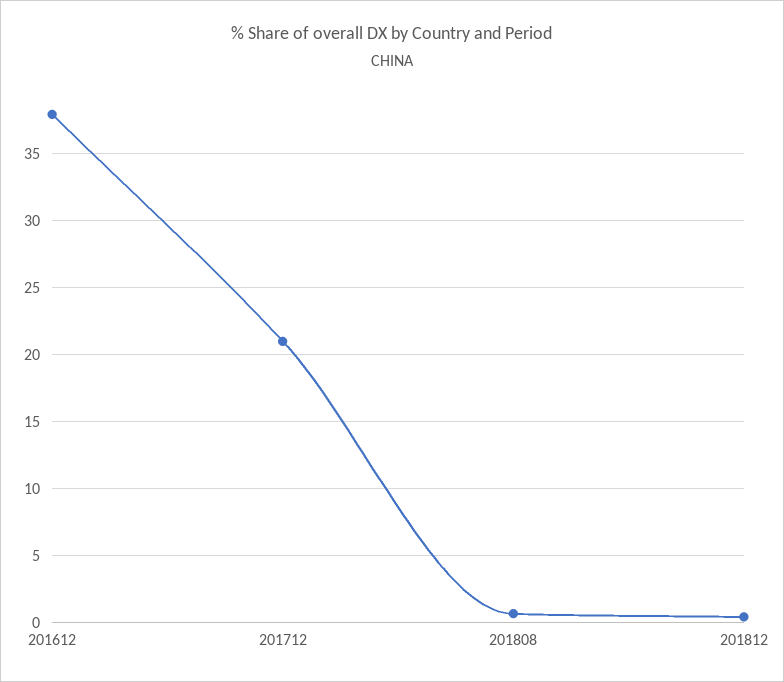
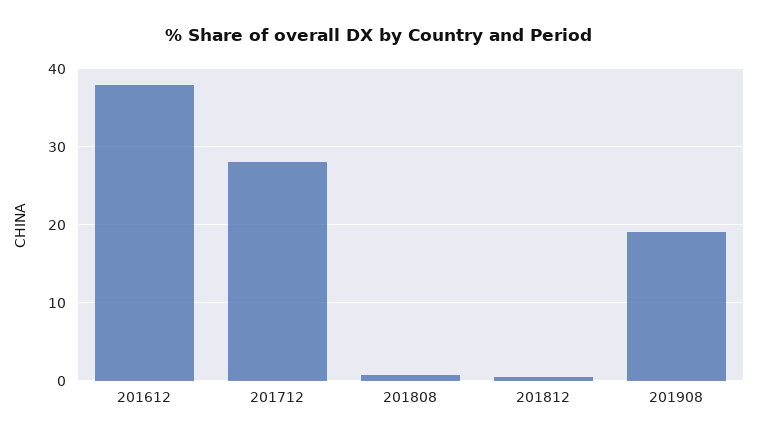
201712: 21 -> 28
201908: none -> 19

